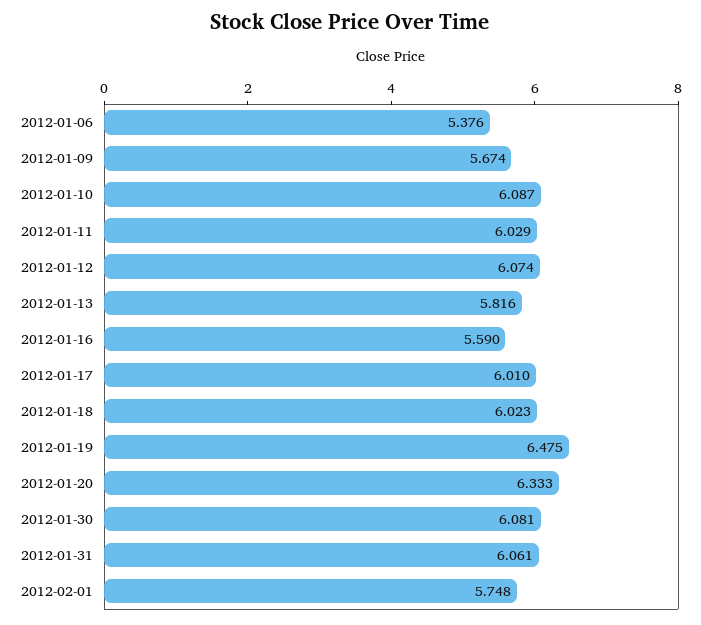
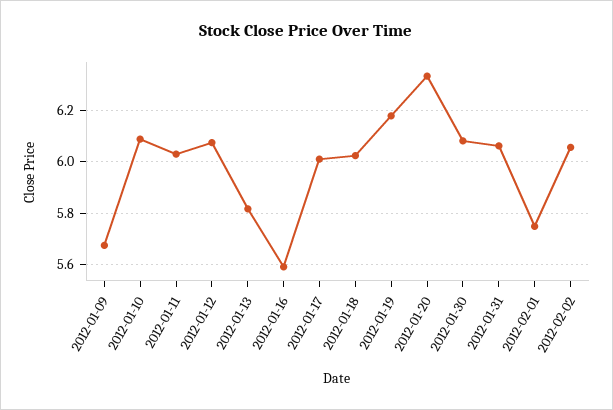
2012-01-06: 5.376 -> none
2012-01-19: 6.475 -> 6.175
2012-02-02: none -> 6.05

